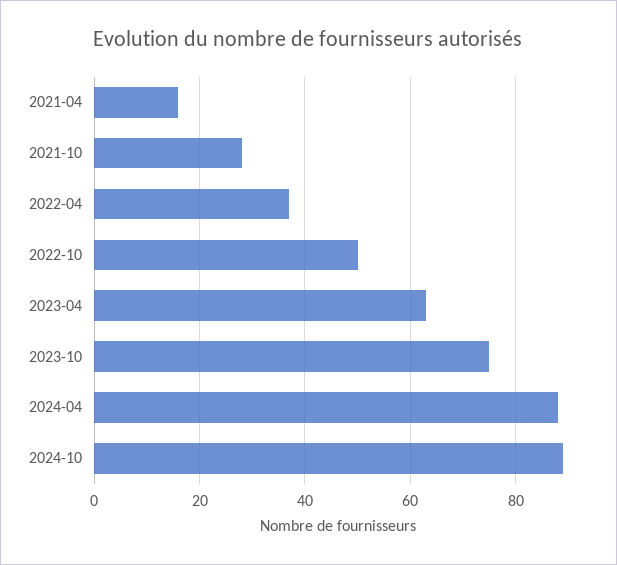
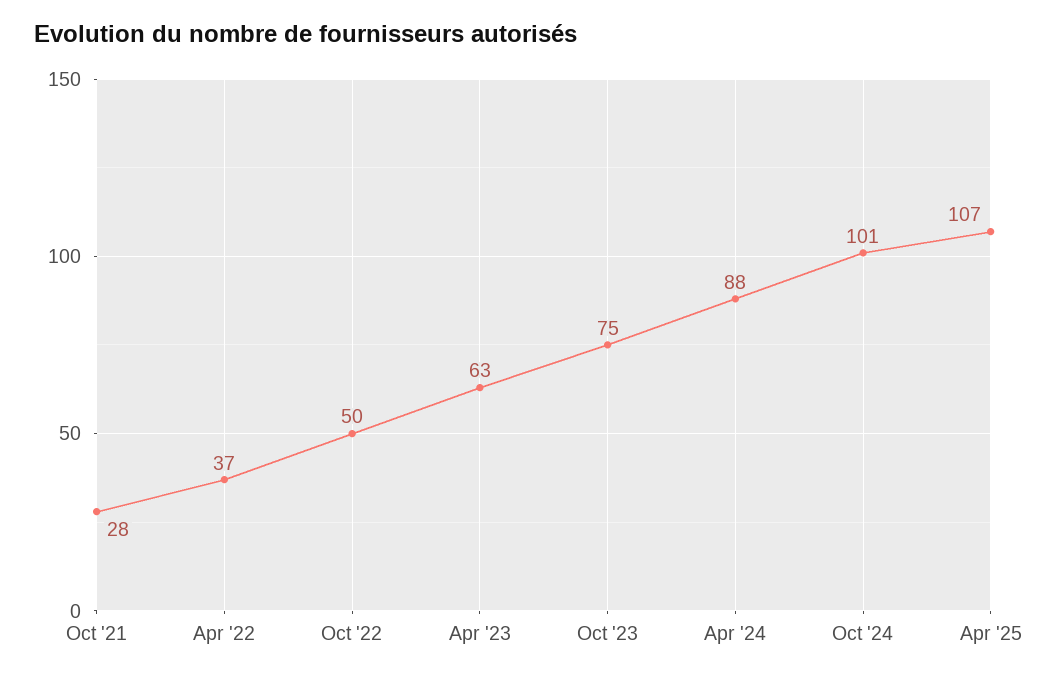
2021-04: 15 -> none
2024-10: 90 -> 101
Apr '25: none -> 107

